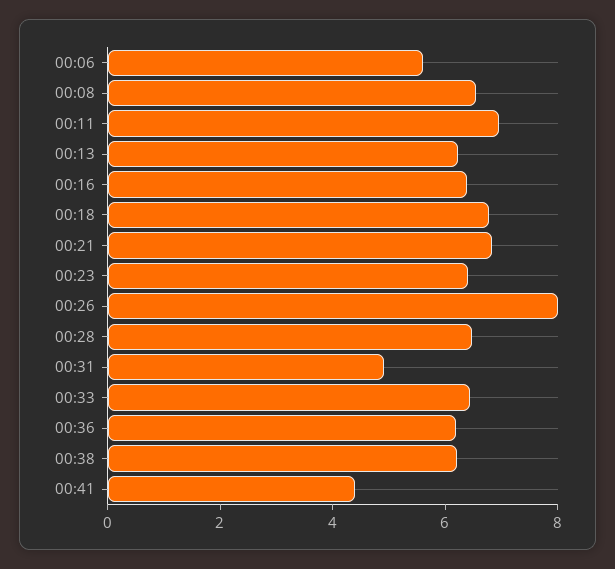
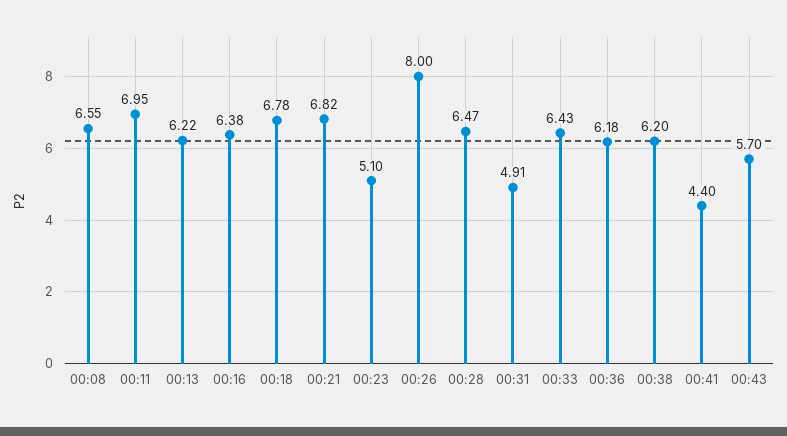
00:06: 5.5 -> none
00:23: 6.5 -> 5.1
00:43: none -> 5.7

